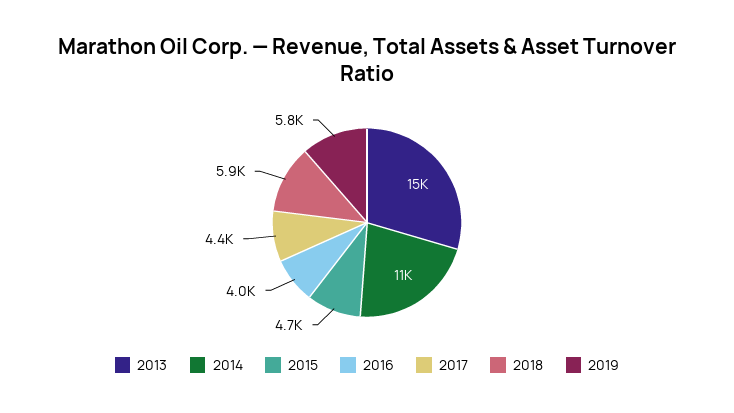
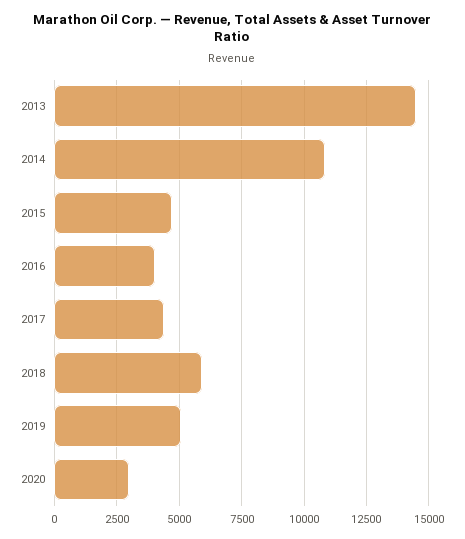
2019: 5800 -> 5000
2020: none -> 3000

